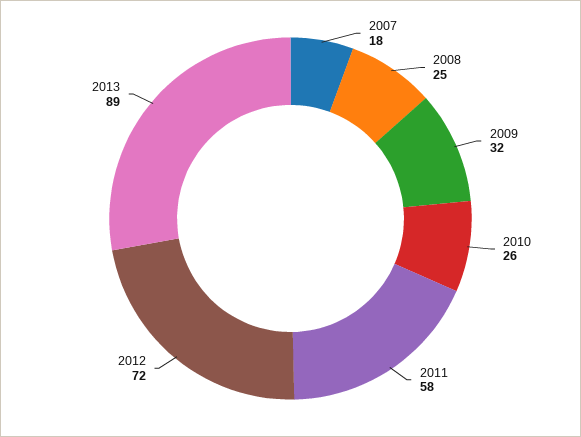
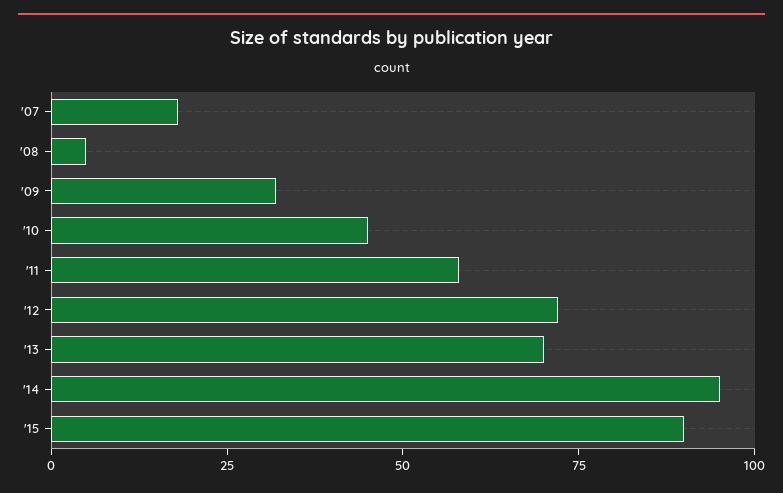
2008: 25 -> 5
2010: 26 -> 45
2013: 89 -> 70
'14: none -> 95
'15: none -> 90

